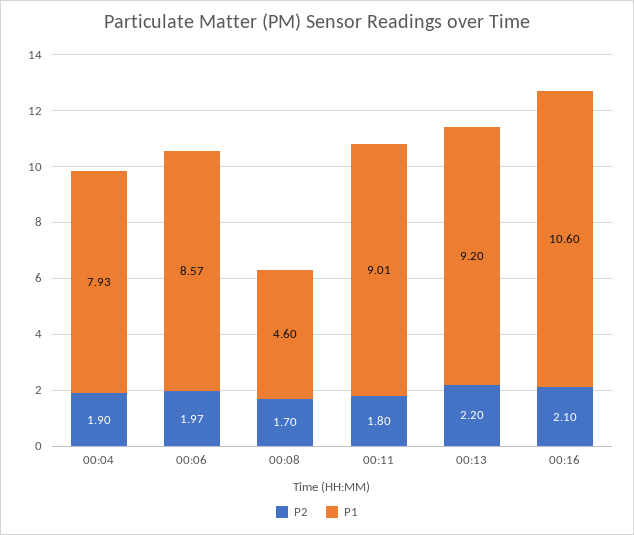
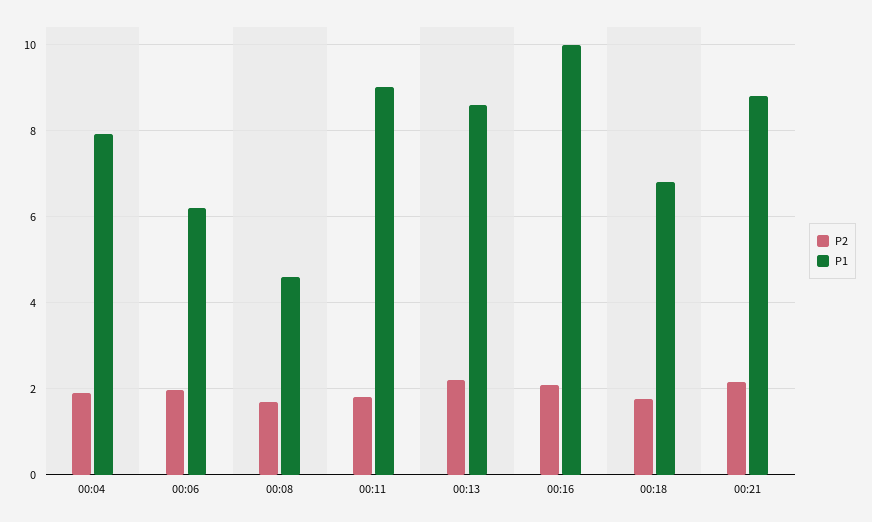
P1, 00:06: 8.57 -> 6.2
P1, 00:13: 9.2 -> 8.6
P1, 00:16: 10.6 -> 10
P2, 00:18: none -> 1.8
P1, 00:18: none -> 6.8
P2, 00:21: none -> 2.2
P1, 00:21: none -> 8.8

